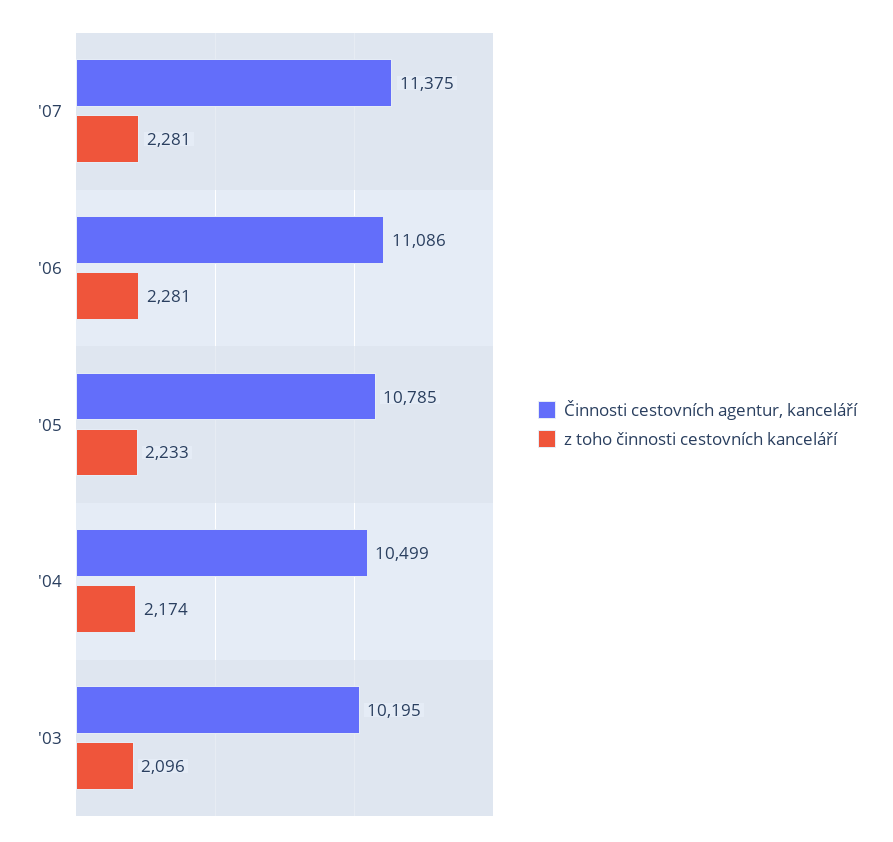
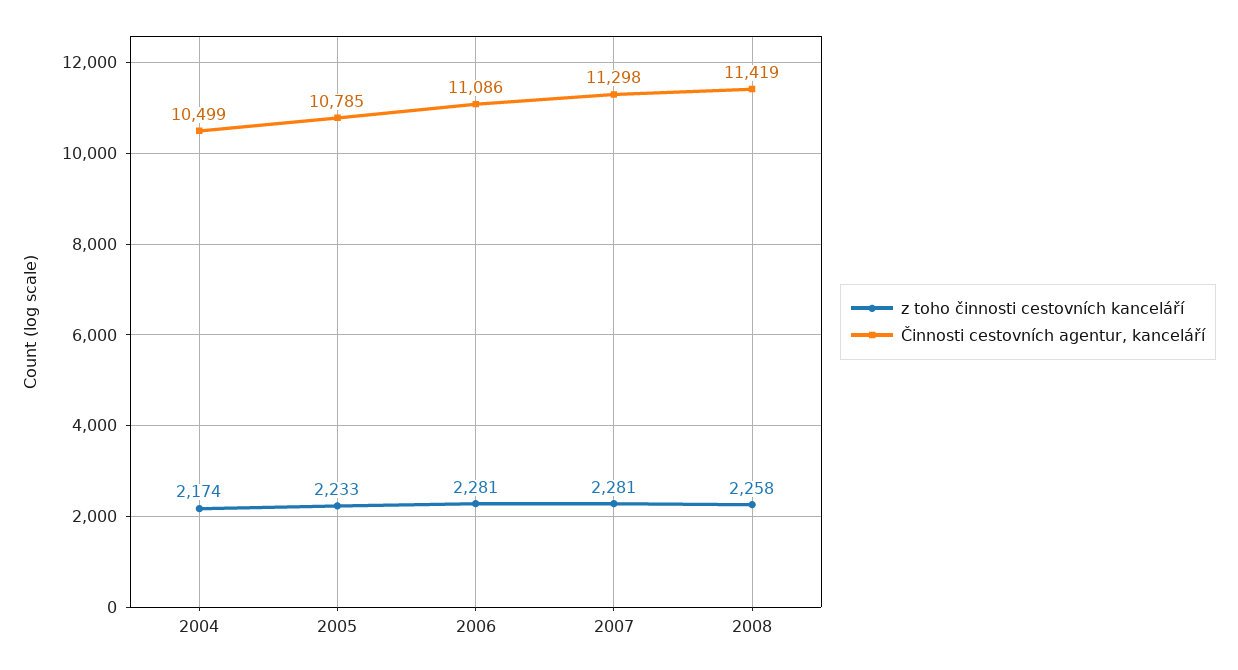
Činnosti cestovních agentur, kanceláří, '07: 11375 -> 11298
Činnosti cestovních agentur, kanceláří, '03: 10195 -> none
z toho činnosti cestovních kanceláří, '03: 2096 -> none
z toho činnosti cestovních kanceláří, 2008: none -> 2258
Činnosti cestovních agentur, kanceláří, 2008: none -> 11419

